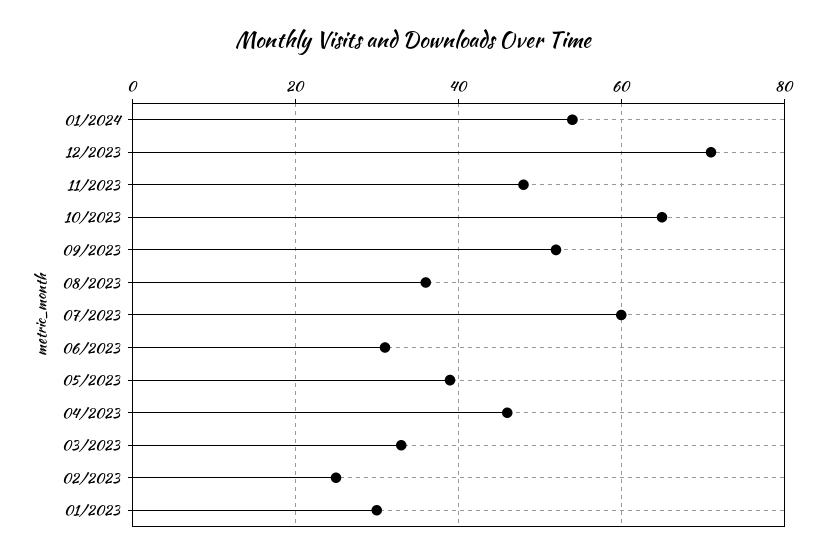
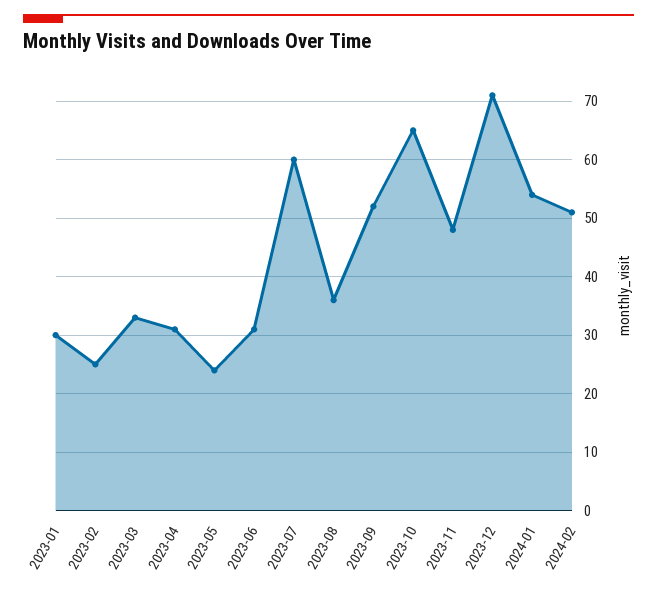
05/2023: 40 -> 25
04/2023: 45 -> 30
2024-02: none -> 50

